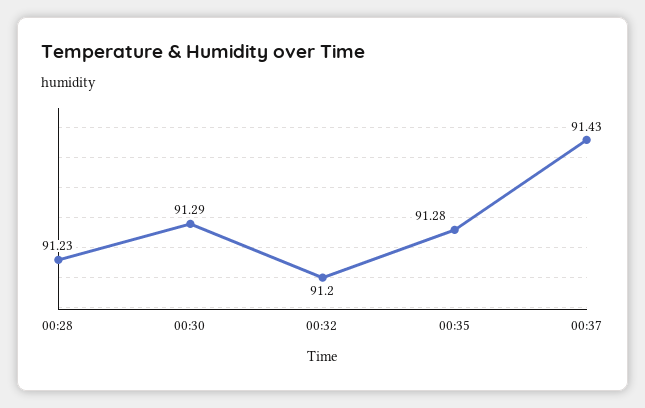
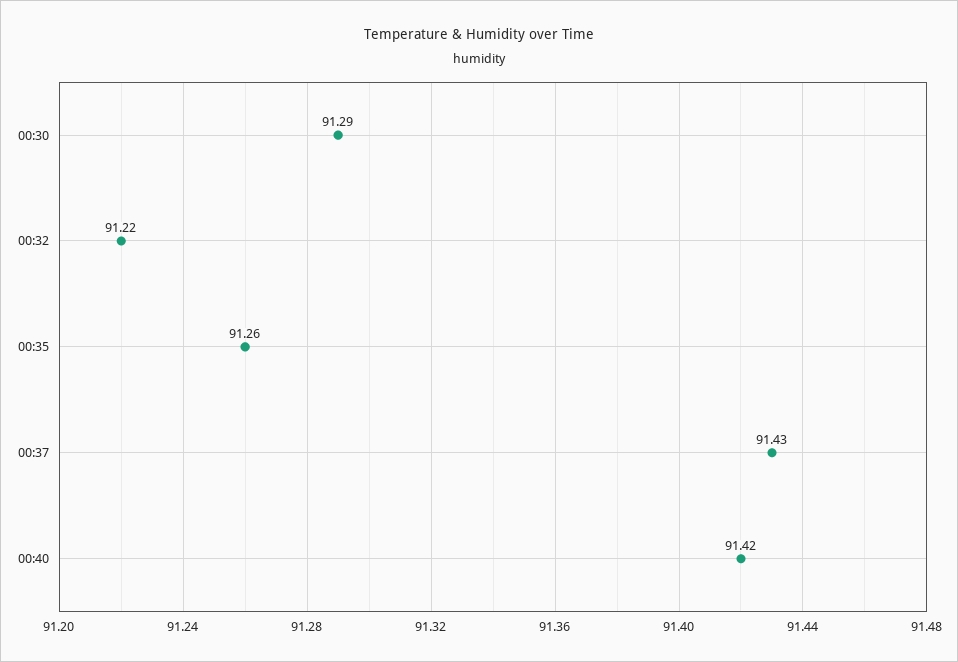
00:28: 91.23 -> none
00:32: 91.2 -> 91.22
00:35: 91.28 -> 91.26
00:40: none -> 91.42

